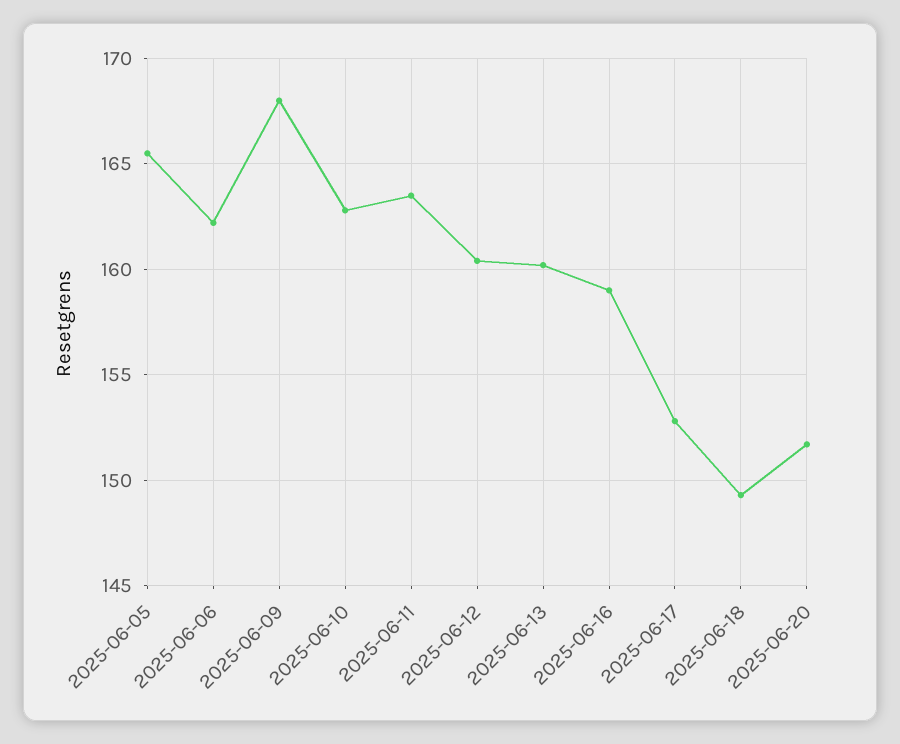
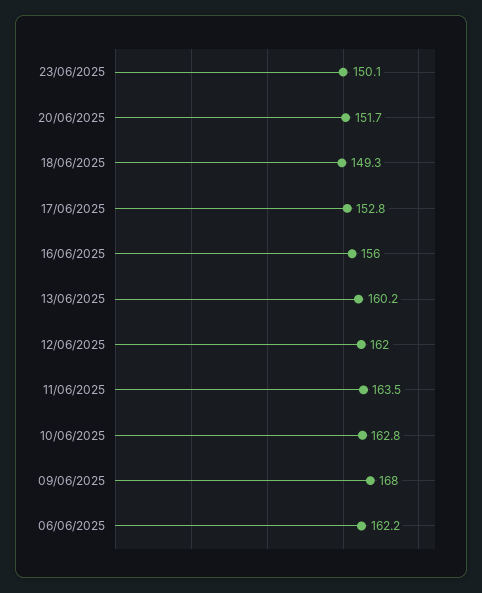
2025-06-05: 165.5 -> none
2025-06-12: 160.5 -> 162
2025-06-16: 159 -> 156
23/06/2025: none -> 150.1

